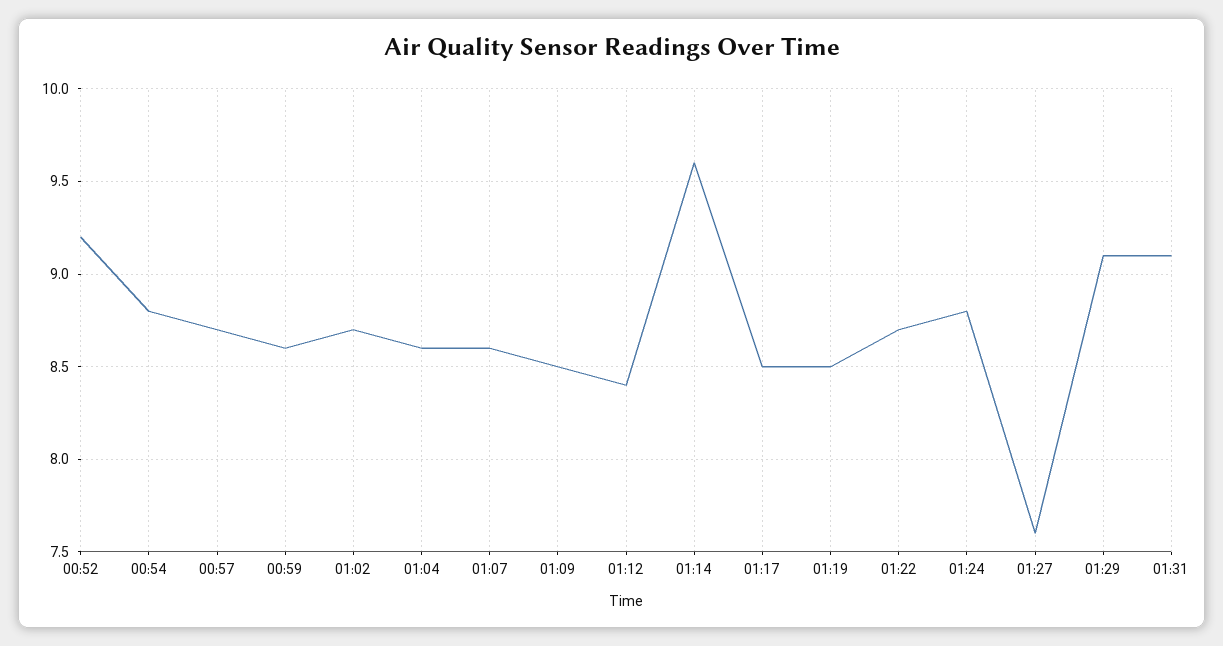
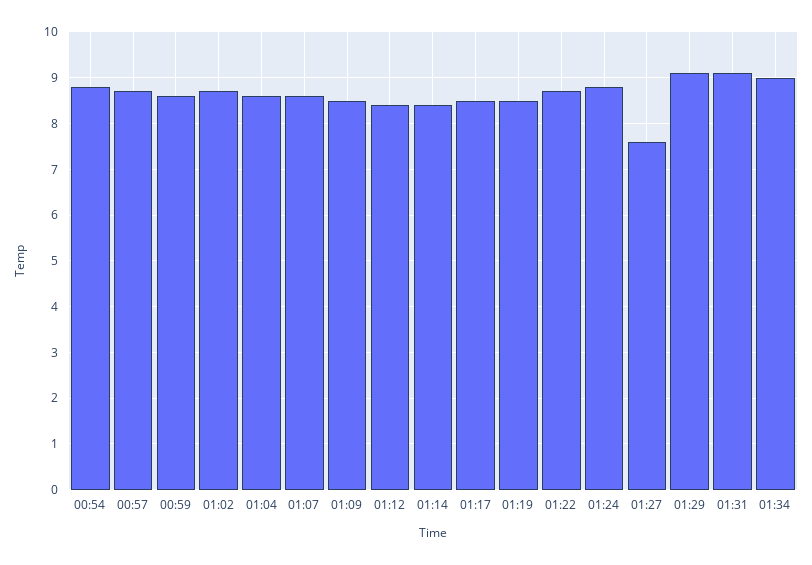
00:52: 9.2 -> none
01:14: 9.6 -> 8.5
01:34: none -> 9

